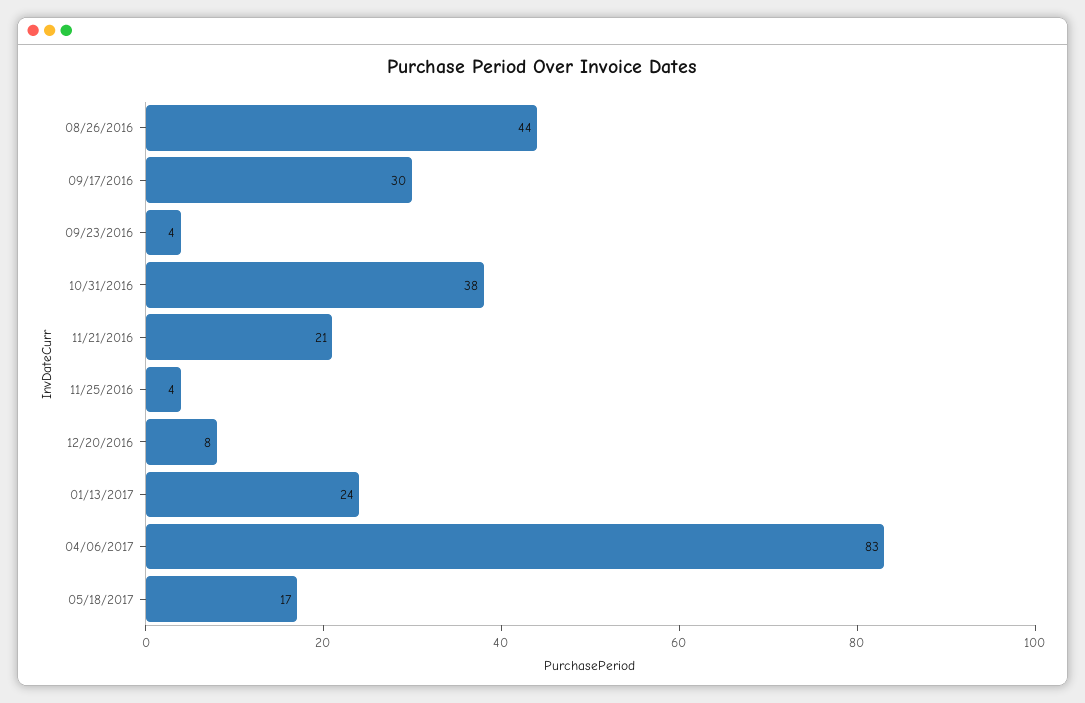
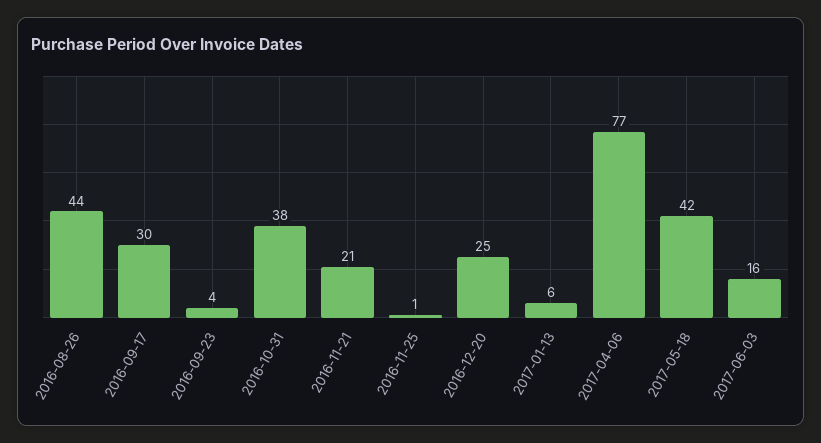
11/25/2016: 4 -> 1
12/20/2016: 8 -> 25
01/13/2017: 24 -> 6
04/06/2017: 83 -> 77
05/18/2017: 17 -> 42
2017-06-03: none -> 16

